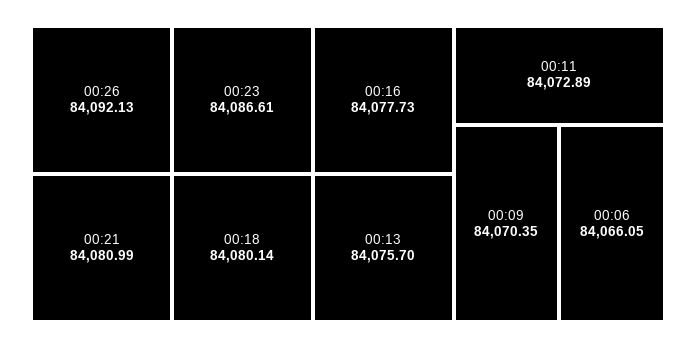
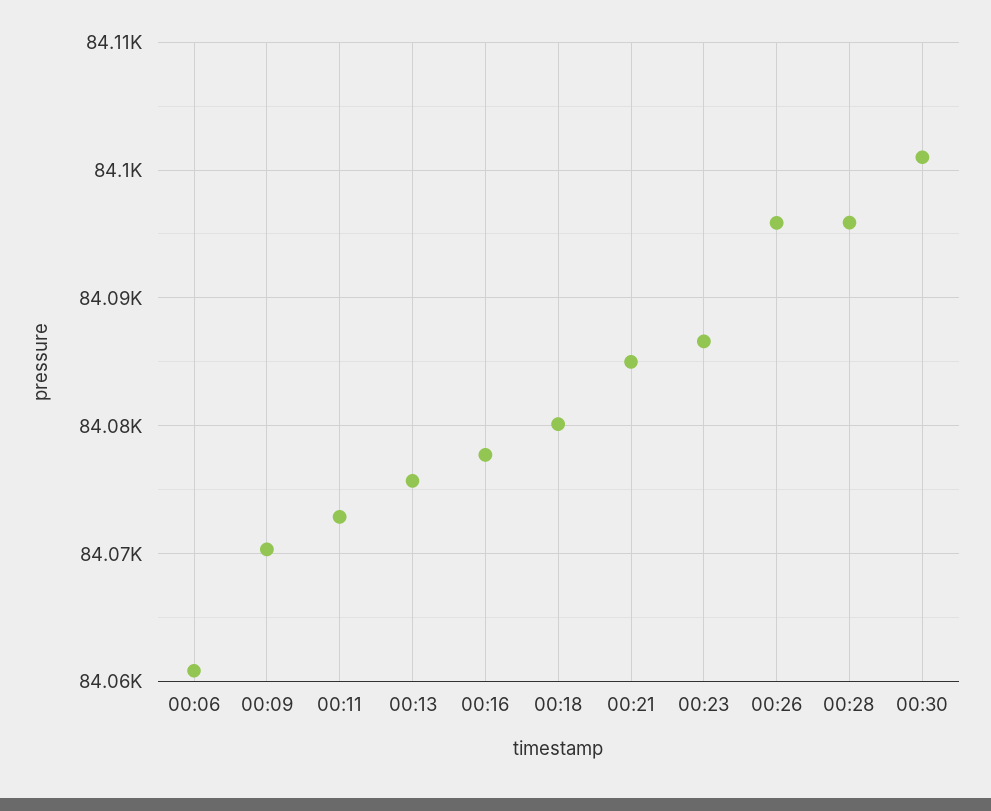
00:26: 84092.13 -> 84096
00:21: 84080.99 -> 84085
00:06: 84066.05 -> 84061
00:28: none -> 84096
00:30: none -> 84101

